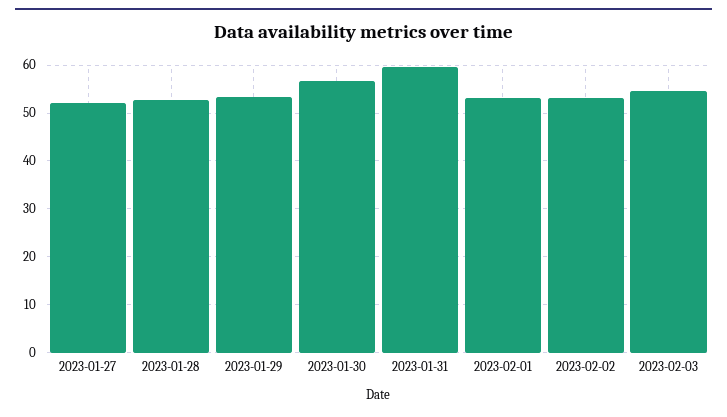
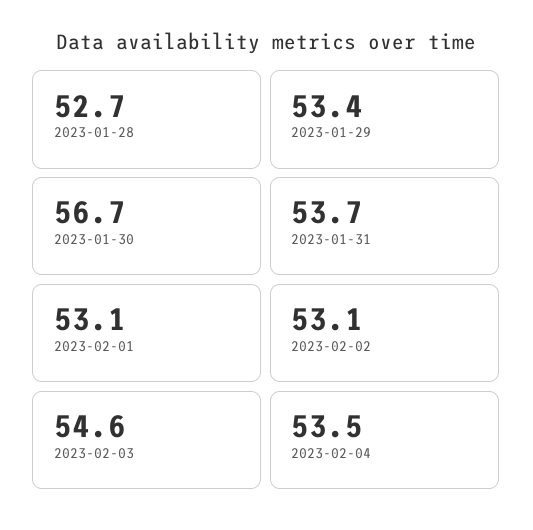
2023-01-27: 52 -> none
2023-01-31: 60 -> 53.7
2023-02-04: none -> 53.5

